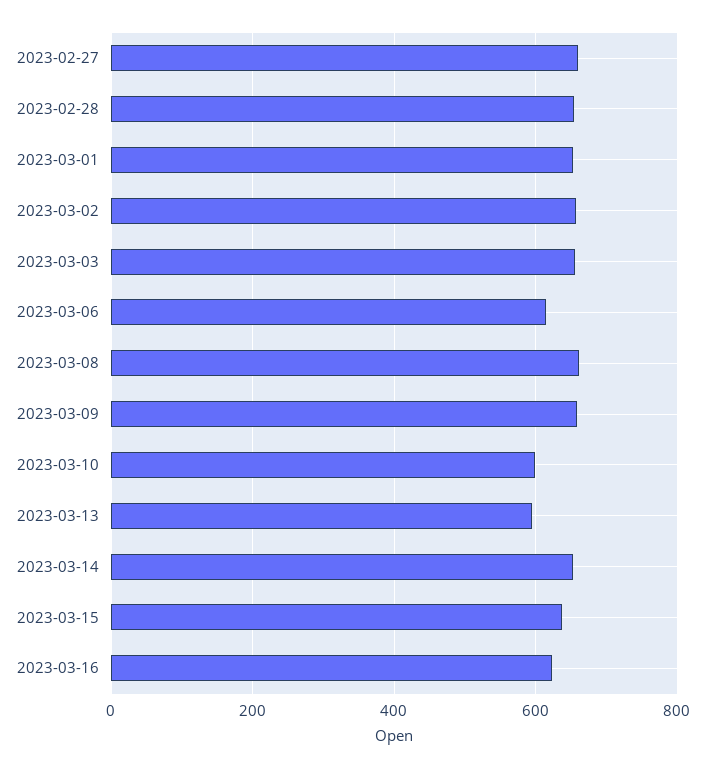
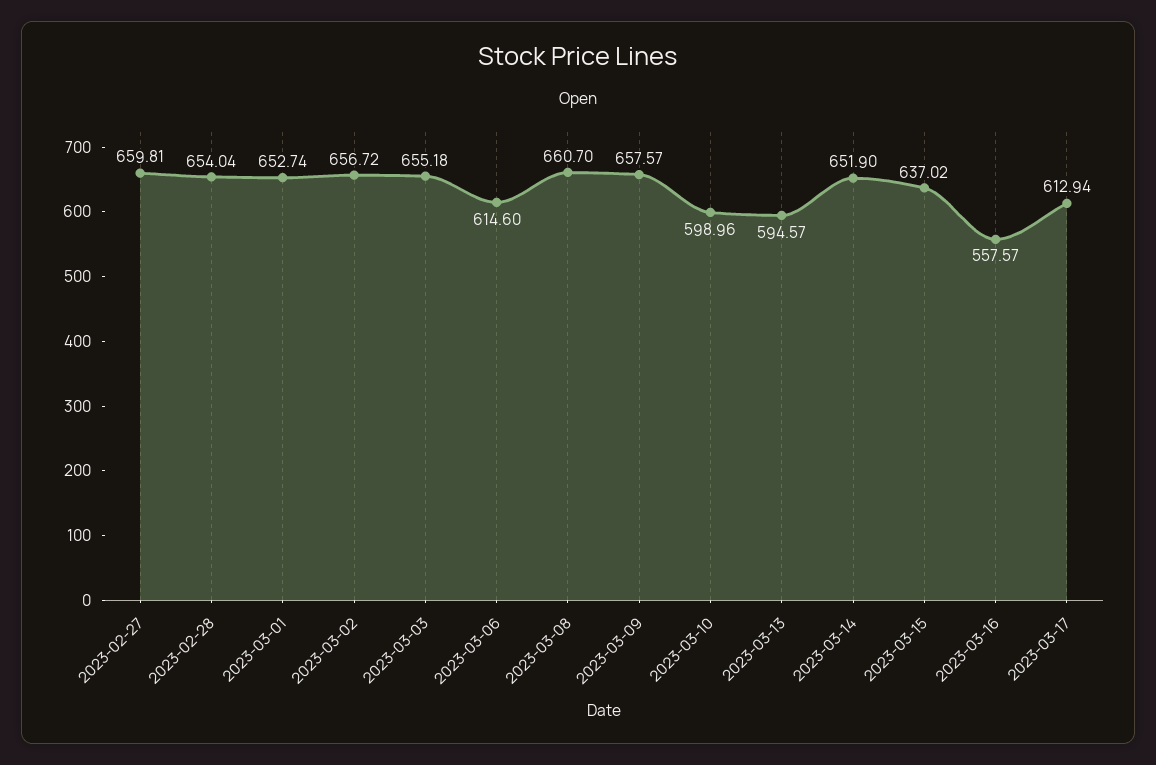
2023-03-16: 620 -> 557.57
2023-03-17: none -> 612.94

